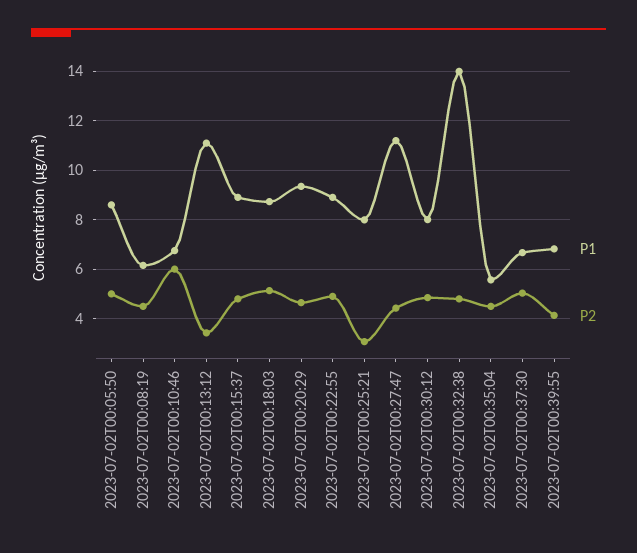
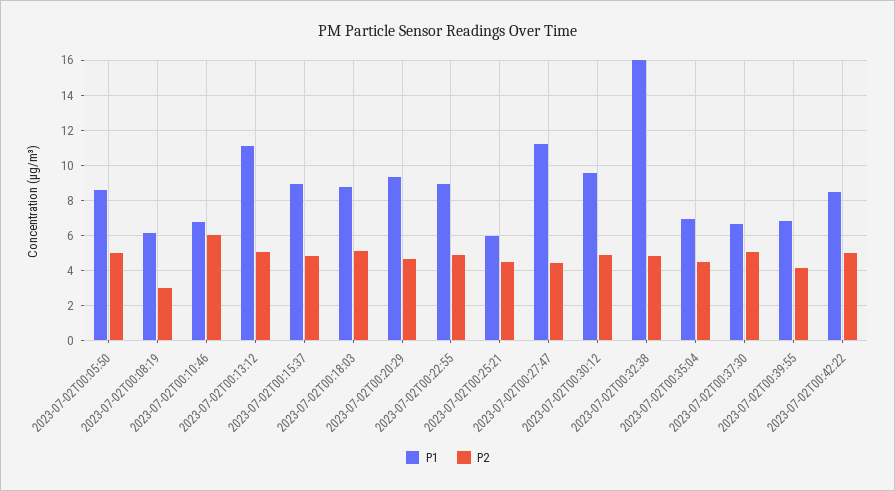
P2, 2023-07-02T00:08:19: 4.5 -> 3
P2, 2023-07-02T00:13:12: 3.5 -> 5
P1, 2023-07-02T00:25:21: 8 -> 6
P2, 2023-07-02T00:25:21: 3 -> 4.5
P1, 2023-07-02T00:30:12: 8 -> 9.5
P1, 2023-07-02T00:32:38: 14 -> 16
P1, 2023-07-02T00:35:04: 5.5 -> 7
P1, 2023-07-02T00:42:22: none -> 8.5
P2, 2023-07-02T00:42:22: none -> 5

